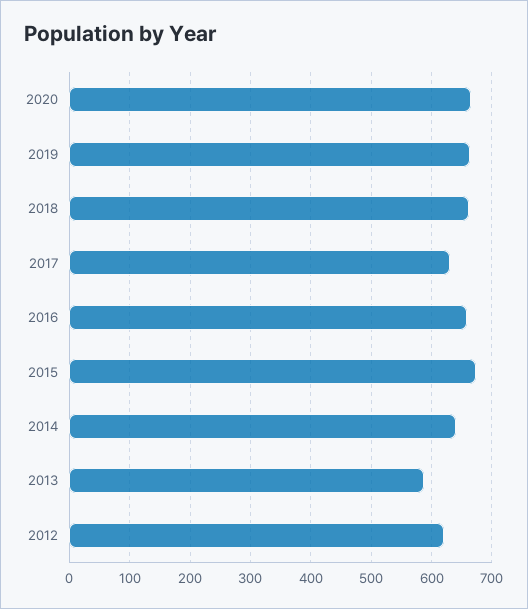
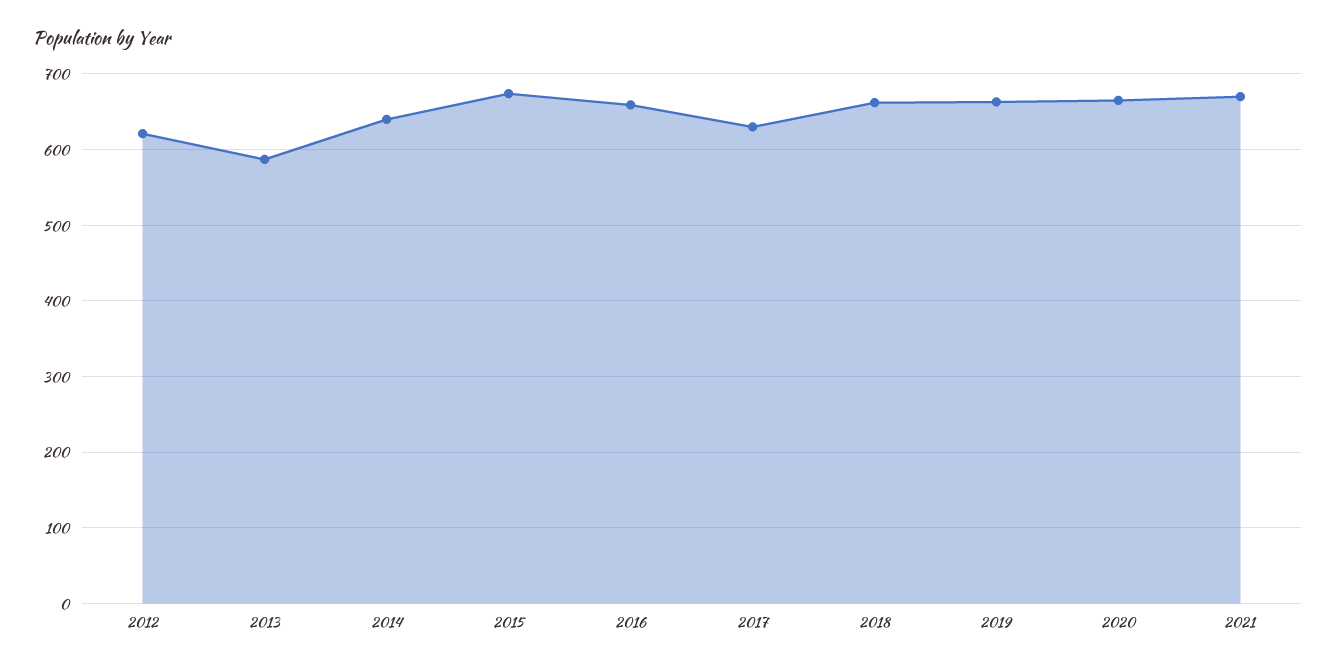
2021: none -> 670

